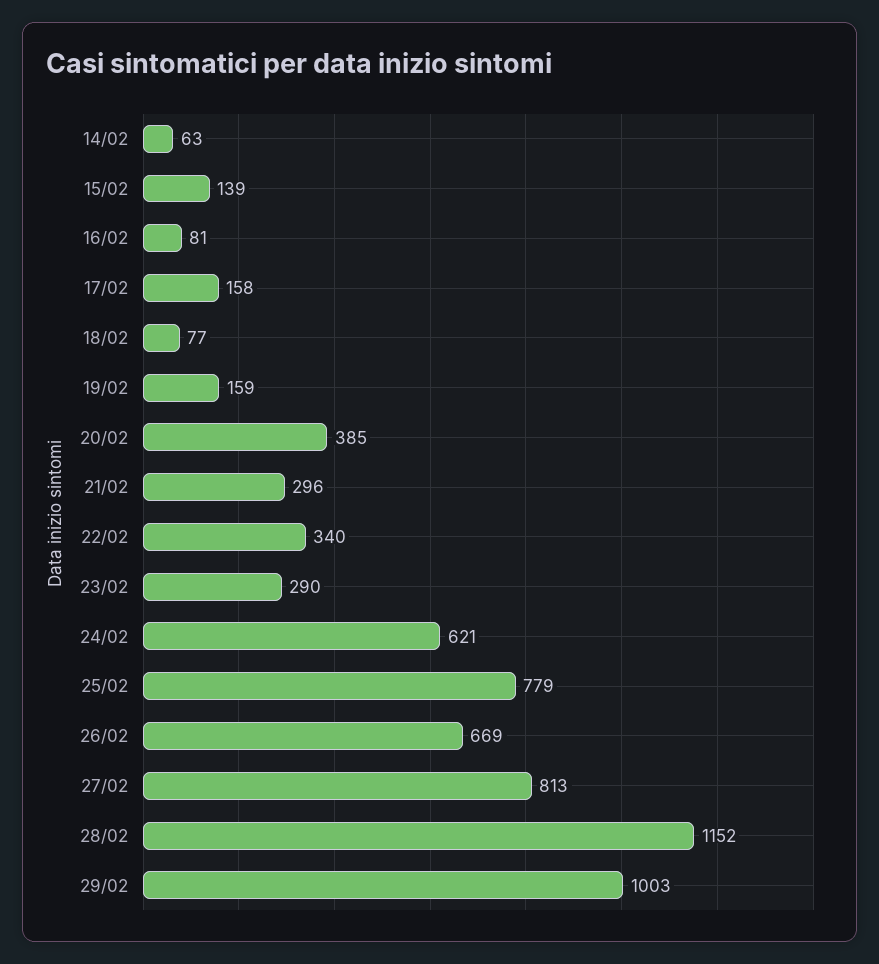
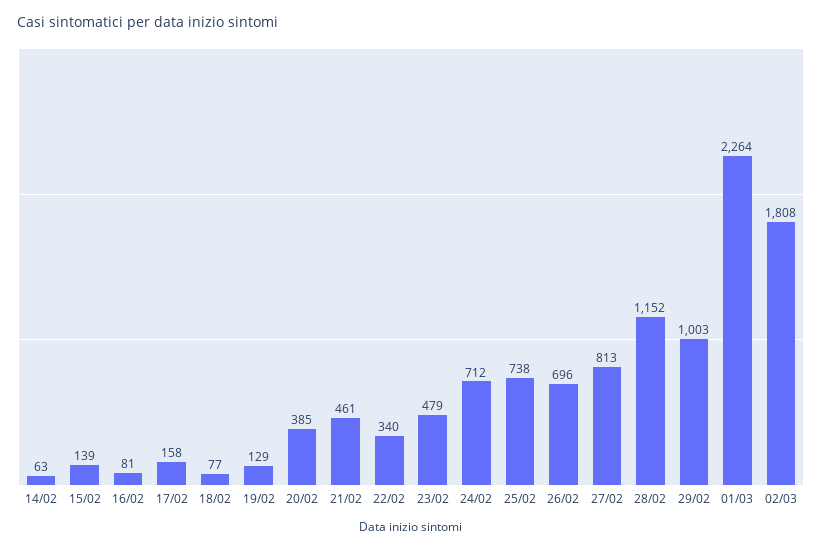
19/02: 159 -> 129
21/02: 296 -> 461
23/02: 290 -> 479
24/02: 621 -> 712
25/02: 779 -> 738
26/02: 669 -> 696
01/03: none -> 2264
02/03: none -> 1808

